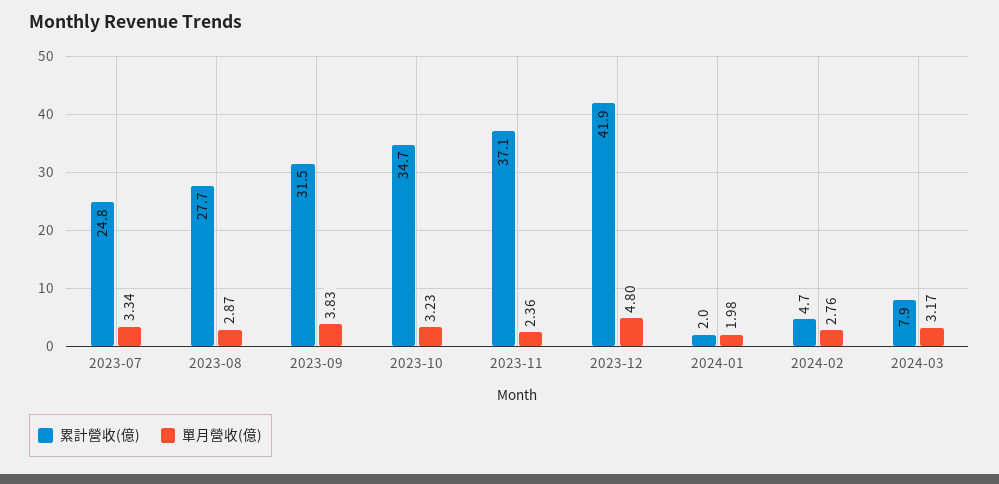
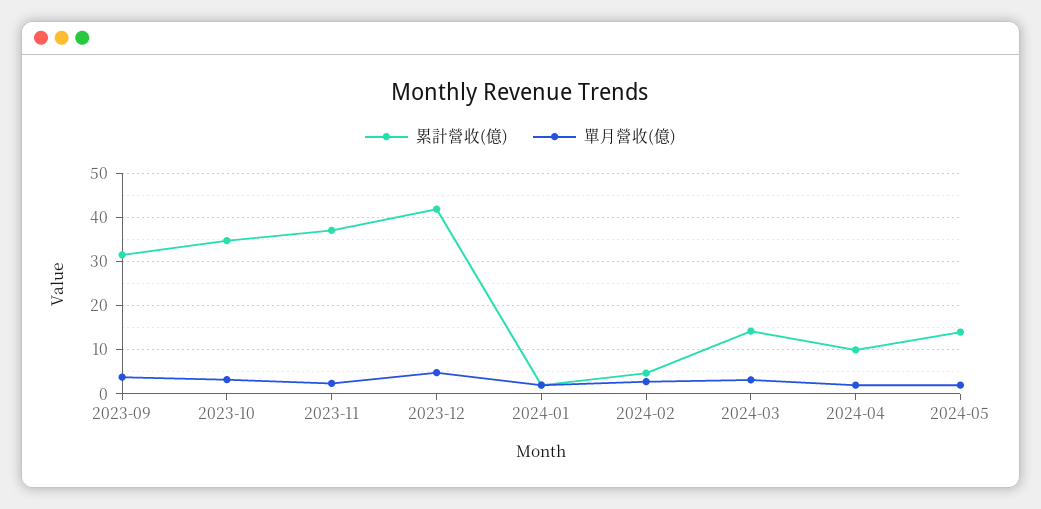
累計營收(億), 2023-07: 24.8 -> none
單月營收(億), 2023-07: 3.34 -> none
累計營收(億), 2023-08: 27.7 -> none
單月營收(億), 2023-08: 2.87 -> none
累計營收(億), 2024-03: 7.9 -> 14
累計營收(億), 2024-04: none -> 10
單月營收(億), 2024-04: none -> 2
累計營收(億), 2024-05: none -> 14
單月營收(億), 2024-05: none -> 2

